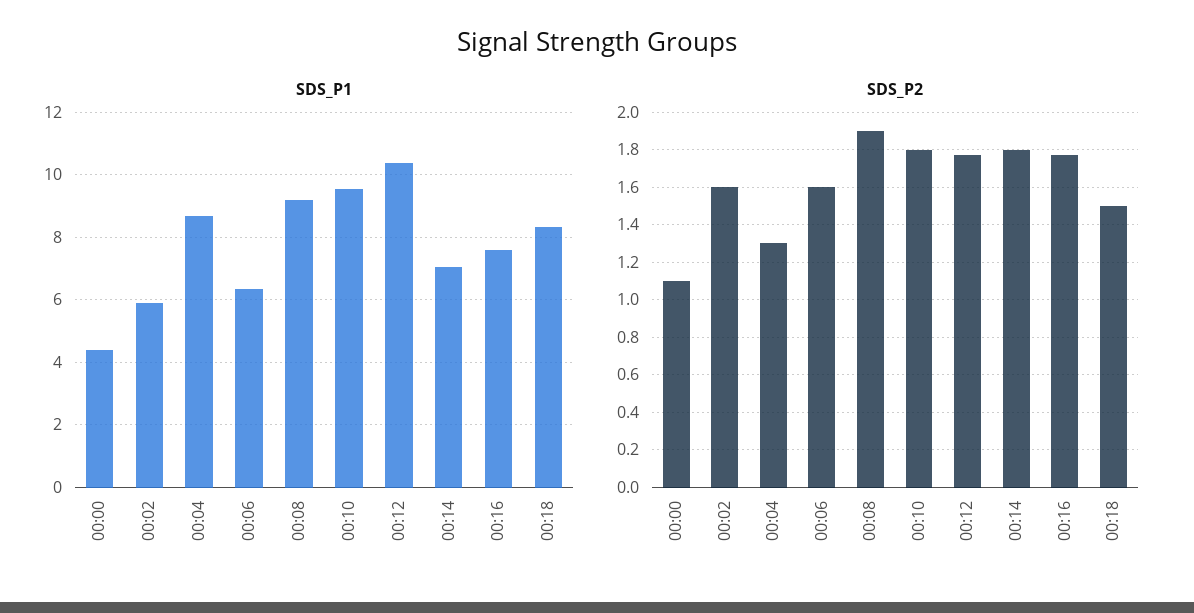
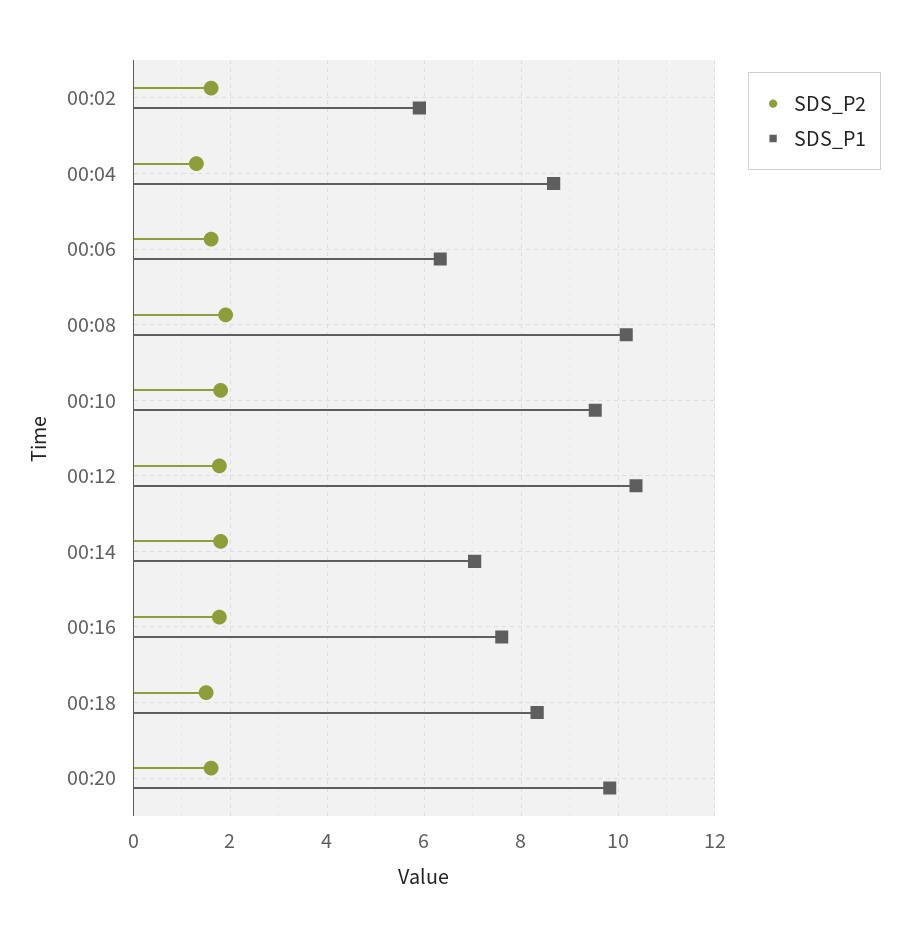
SDS_P1, 00:00: 4.4 -> none
SDS_P1, 00:08: 9.2 -> 10.2
SDS_P2, 00:00: 1.1 -> none
SDS_P2, 00:20: none -> 1.6
SDS_P1, 00:20: none -> 9.8

